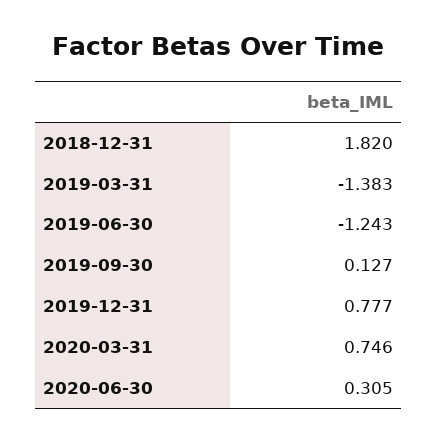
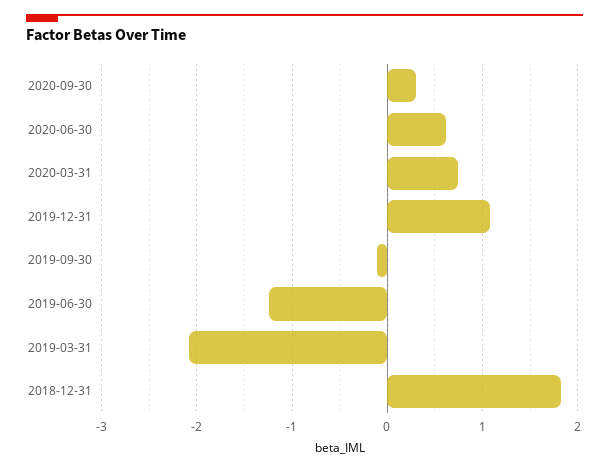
2019-03-31: -1.383 -> -2.1
2019-09-30: 0.127 -> -0.1
2019-12-31: 0.777 -> 1.1
2020-06-30: 0.305 -> 0.6
2020-09-30: none -> 0.3

